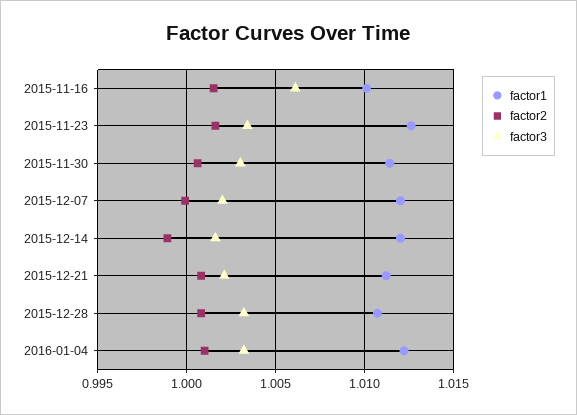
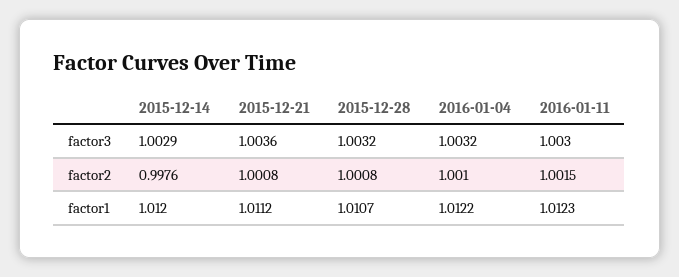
factor1, 2015-11-16: 1.01 -> none
factor2, 2015-11-16: 1.0015 -> none
factor3, 2015-11-16: 1.006 -> none
factor1, 2015-11-23: 1.0125 -> none
factor2, 2015-11-23: 1.0015 -> none
factor3, 2015-11-23: 1.0035 -> none
factor1, 2015-11-30: 1.0115 -> none
factor2, 2015-11-30: 1.0005 -> none
factor3, 2015-11-30: 1.003 -> none
factor1, 2015-12-07: 1.012 -> none
factor2, 2015-12-07: 1 -> none
factor3, 2015-12-07: 1.002 -> none
factor2, 2015-12-14: 0.999 -> 0.9976
factor3, 2015-12-14: 1.0015 -> 1.0029
factor3, 2015-12-21: 1.002 -> 1.0036
factor3, 2016-01-11: none -> 1.003
factor2, 2016-01-11: none -> 1.0015
factor1, 2016-01-11: none -> 1.0123

